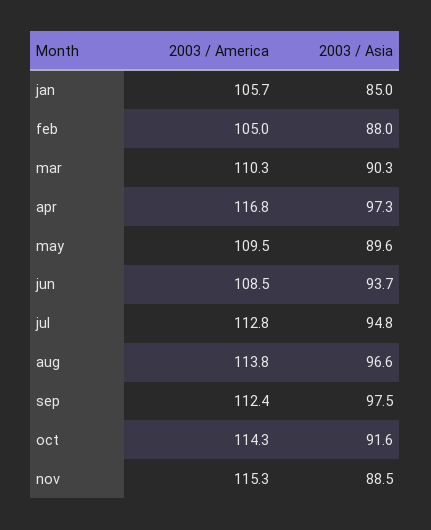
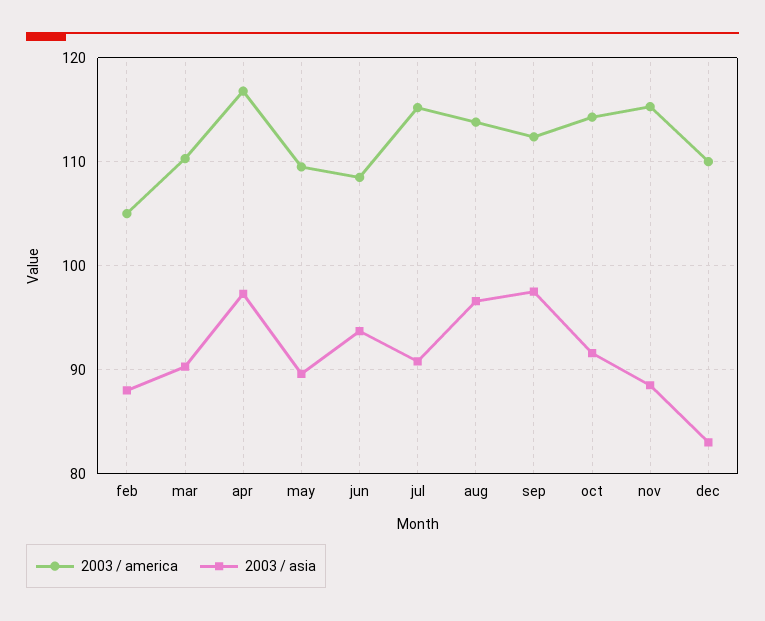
2003 / America, jan: 105.7 -> none
2003 / Asia, jan: 85 -> none
2003 / America, jul: 112.8 -> 115
2003 / Asia, jul: 94.8 -> 91
2003 / America, dec: none -> 110
2003 / Asia, dec: none -> 83

